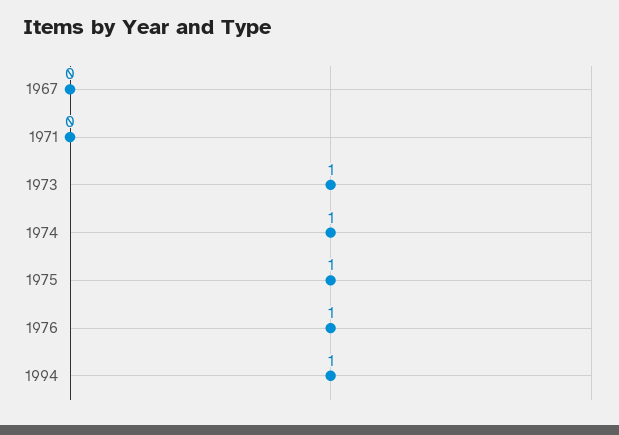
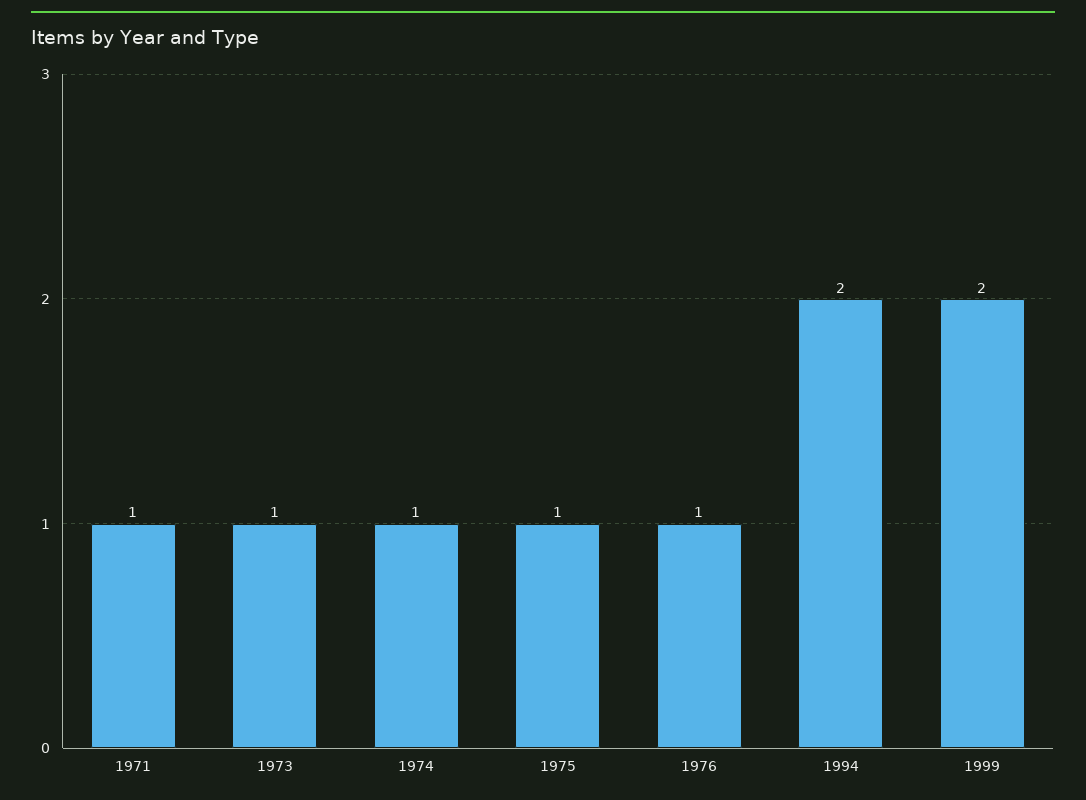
1967: 0 -> none
1971: 0 -> 1
1994: 1 -> 2
1999: none -> 2

